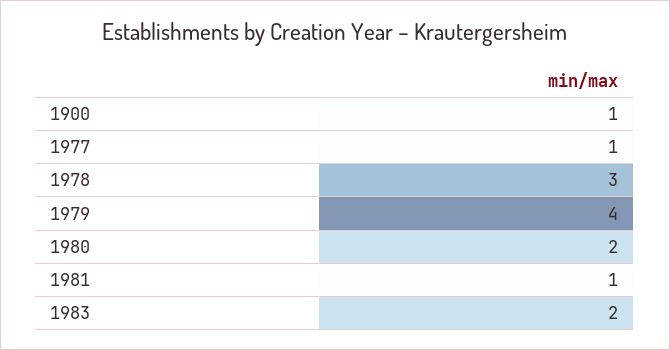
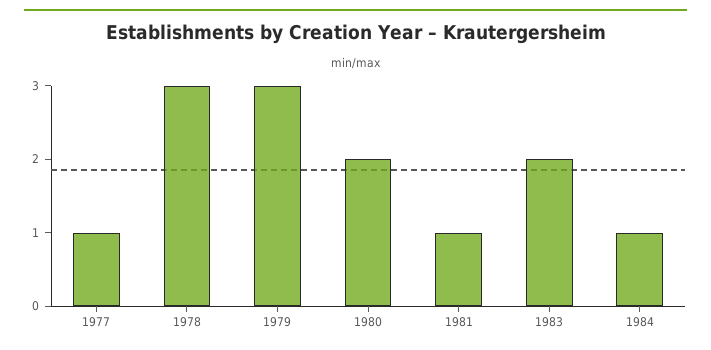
1900: 1 -> none
1979: 4 -> 3
1984: none -> 1

